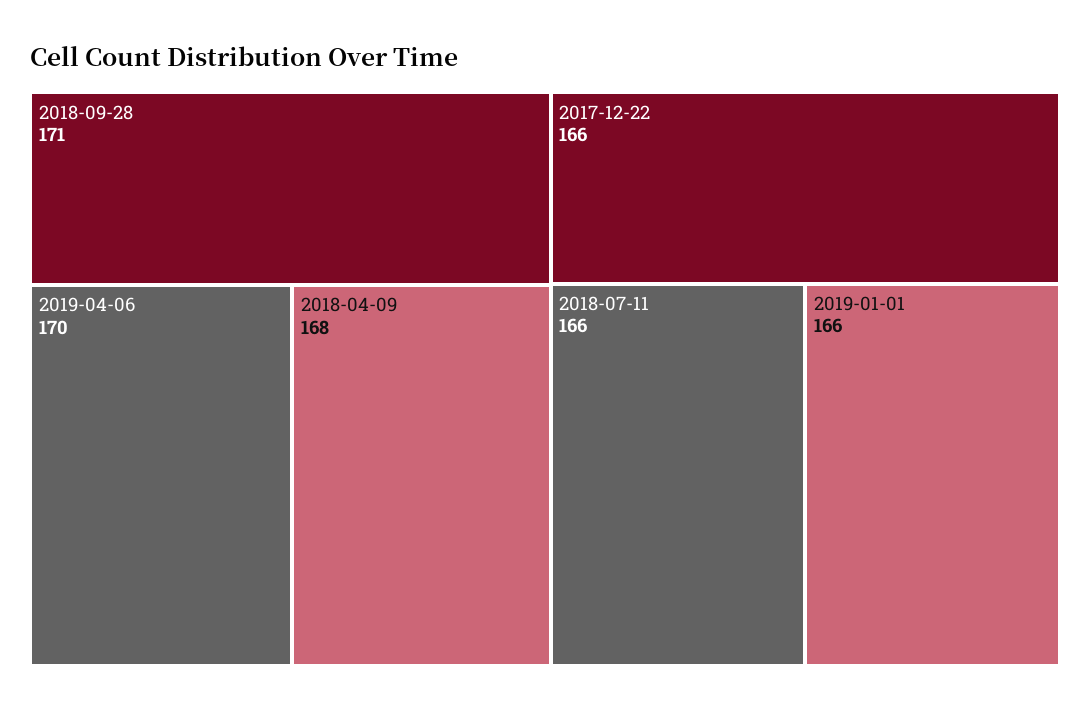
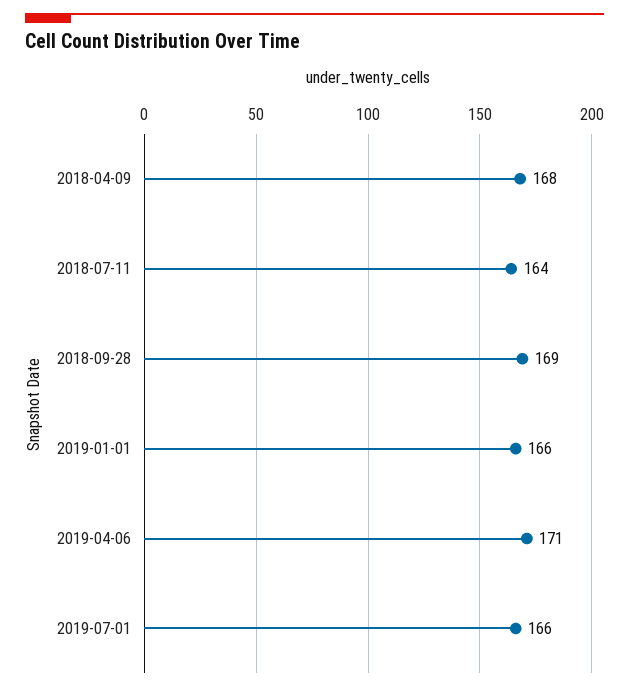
2018-09-28: 171 -> 169
2019-04-06: 170 -> 171
2017-12-22: 166 -> none
2018-07-11: 166 -> 164
2019-07-01: none -> 166

